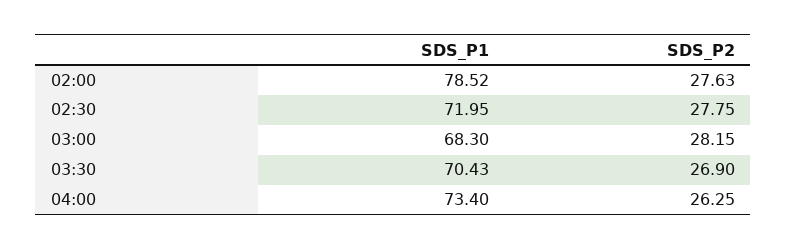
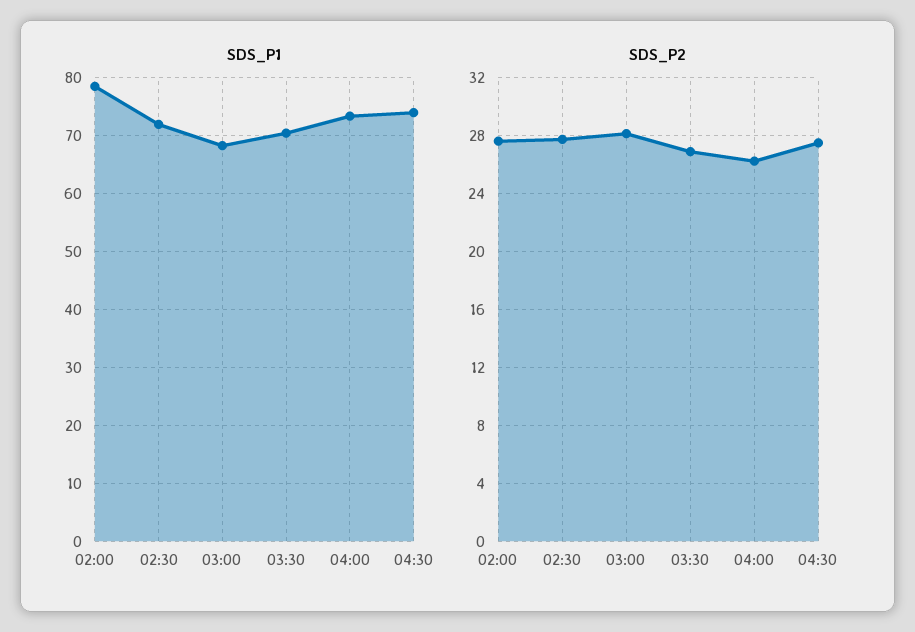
SDS_P1, 04:30: none -> 74
SDS_P2, 04:30: none -> 27.5

